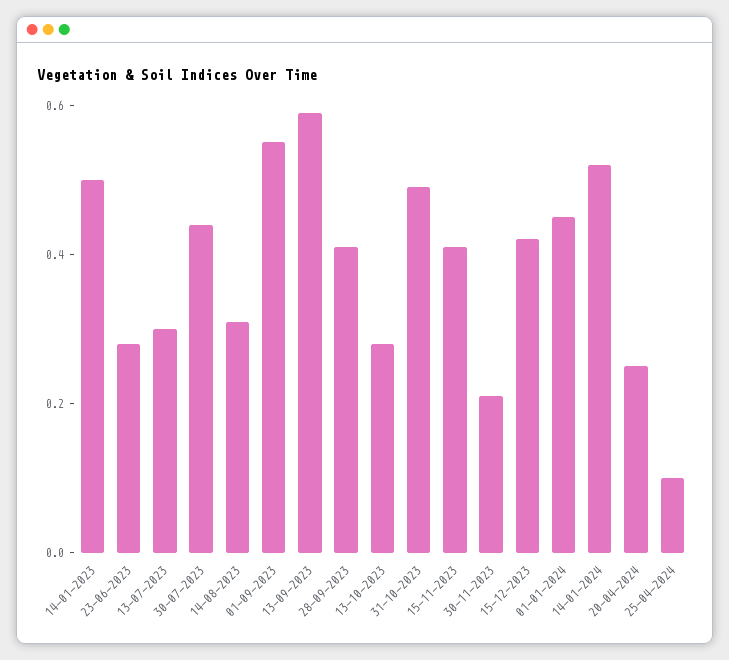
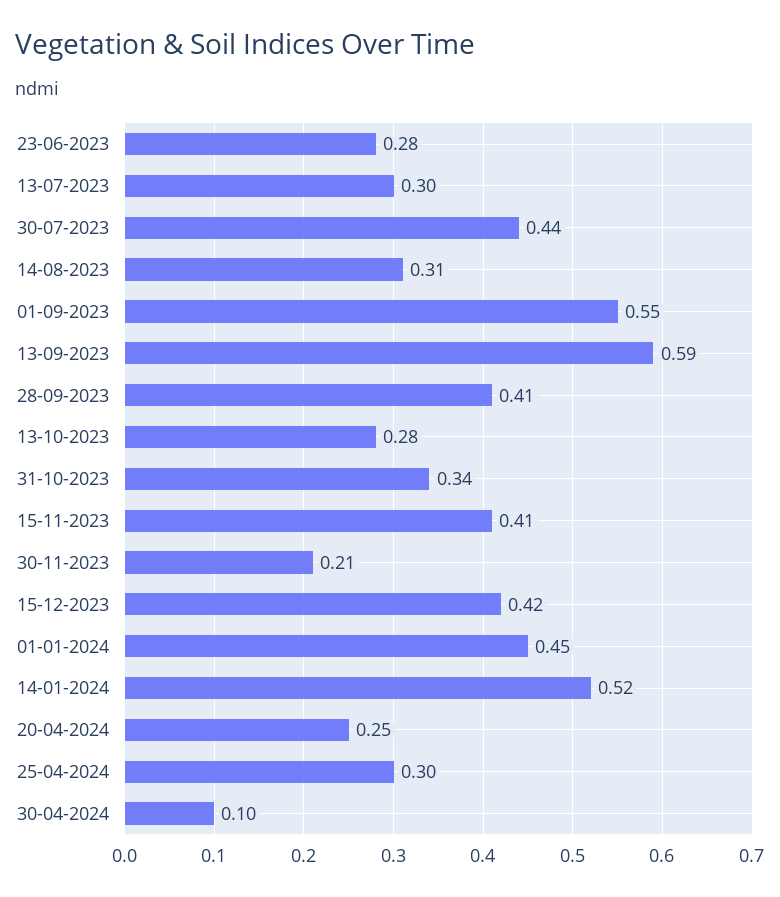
14-01-2023: 0.5 -> none
31-10-2023: 0.5 -> 0.34
25-04-2024: 0.1 -> 0.3
30-04-2024: none -> 0.1

